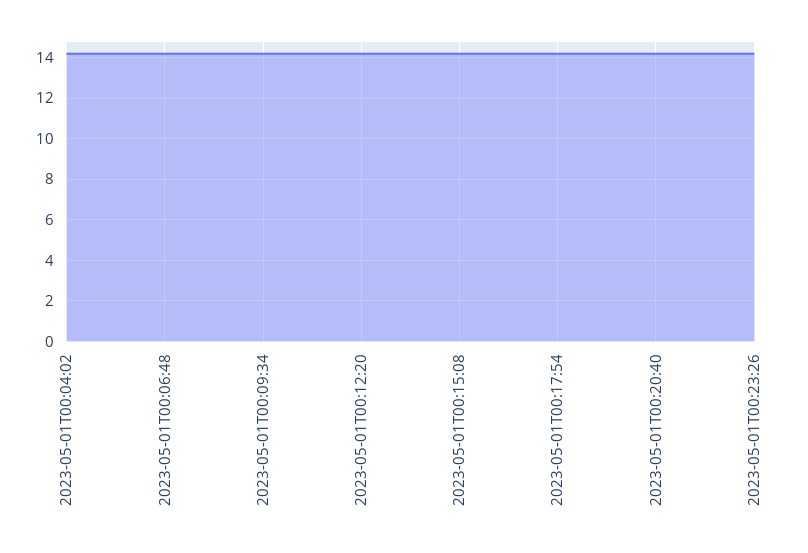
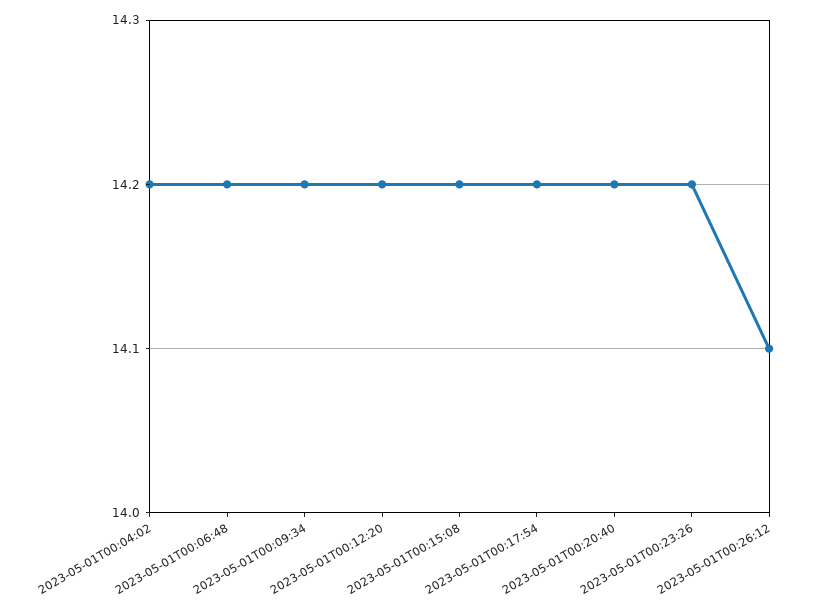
2023-05-01T00:26:12: none -> 14.1

